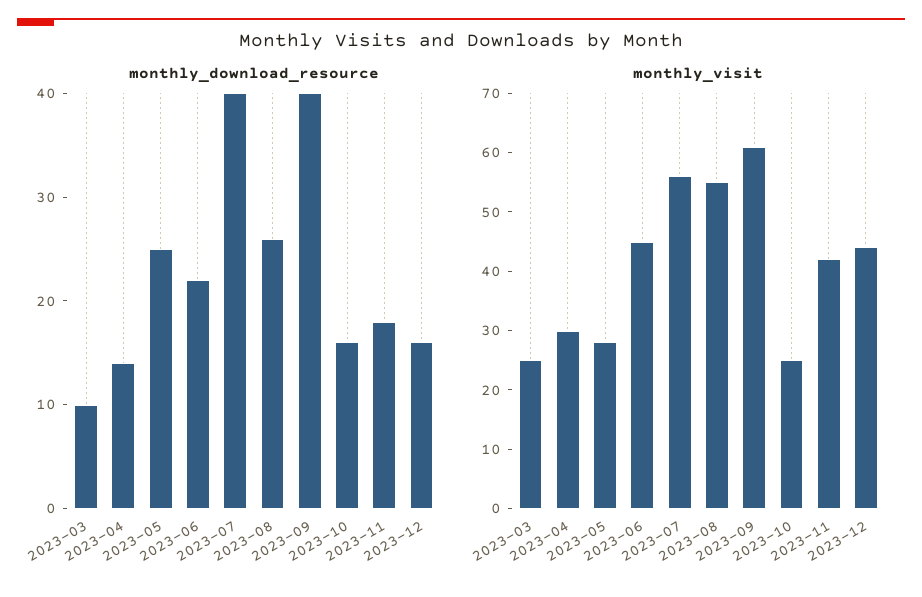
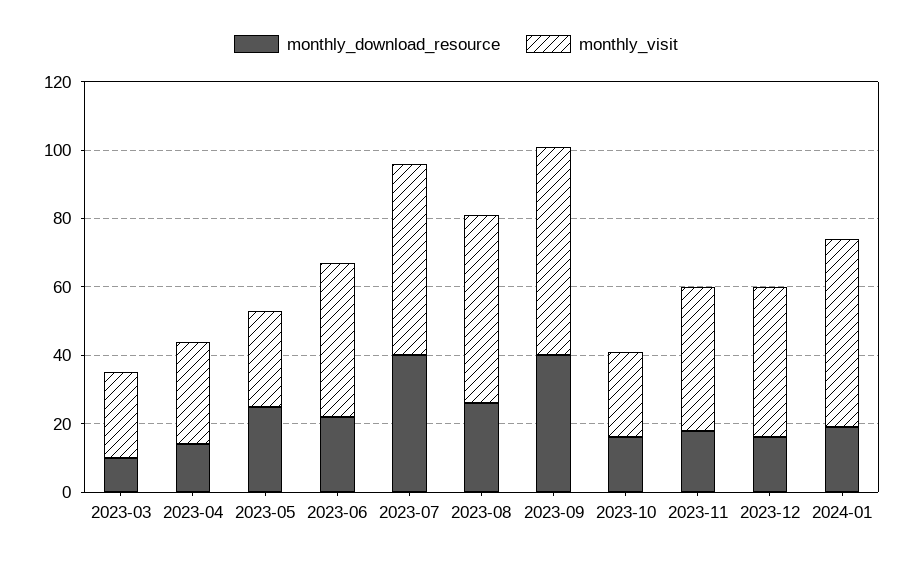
monthly_download_resource, 2024-01: none -> 20
monthly_visit, 2024-01: none -> 55

